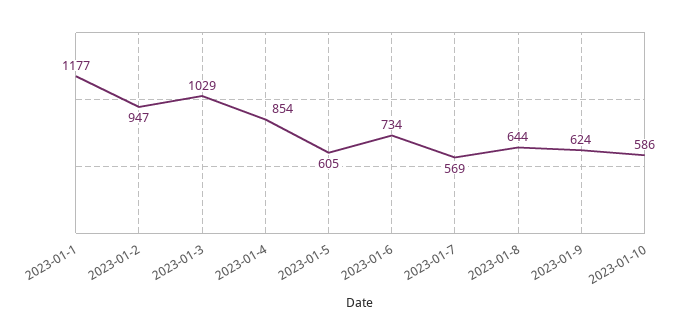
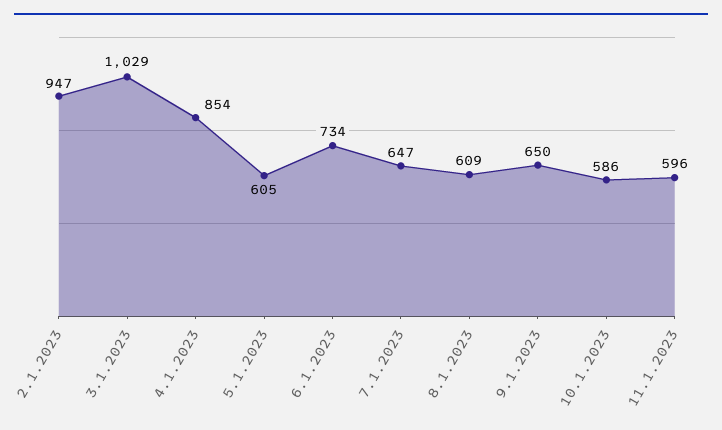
2023-01-1: 1177 -> none
2023-01-7: 569 -> 647
2023-01-8: 644 -> 609
2023-01-9: 624 -> 650
11.1.2023: none -> 596

